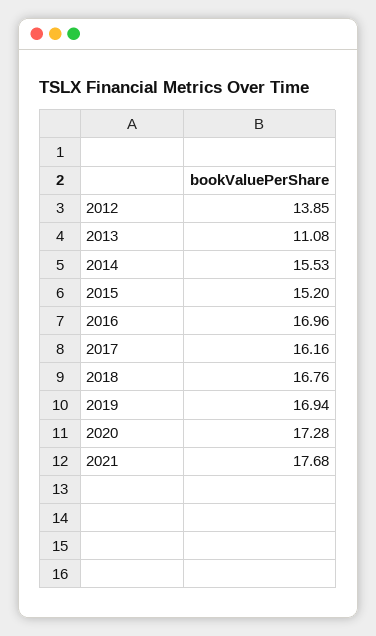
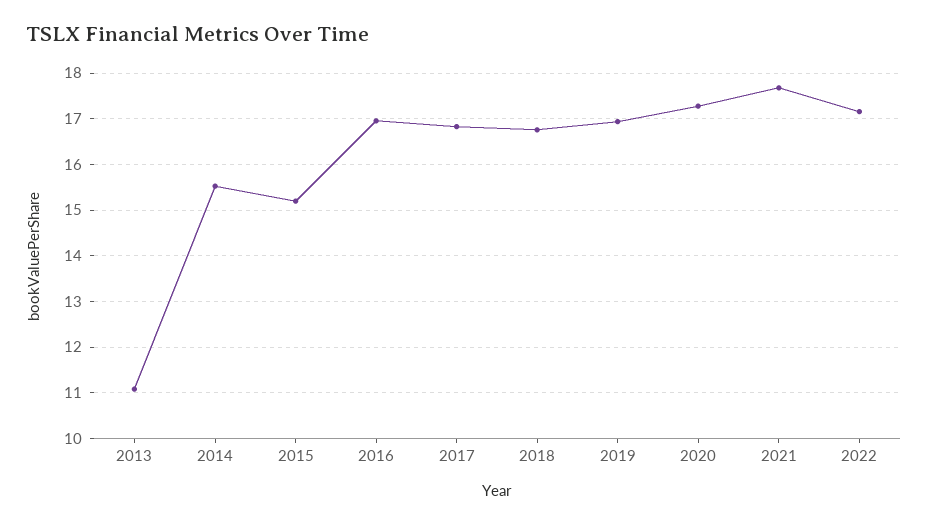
2012: 13.85 -> none
2017: 16.16 -> 16.8
2022: none -> 17.2

